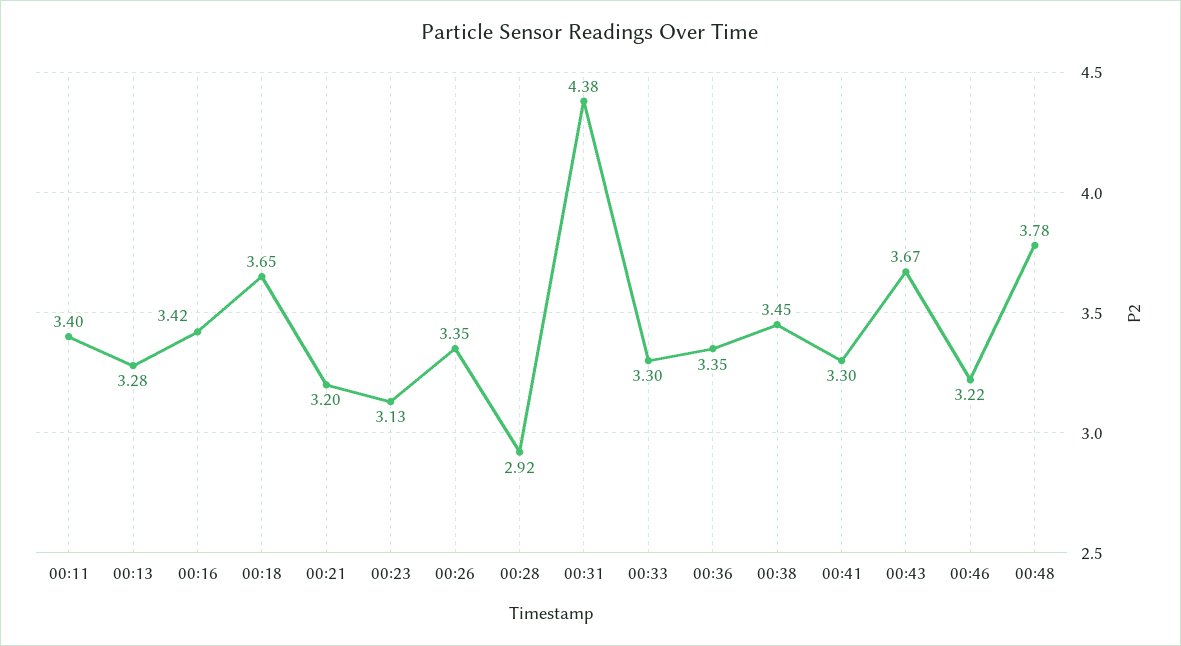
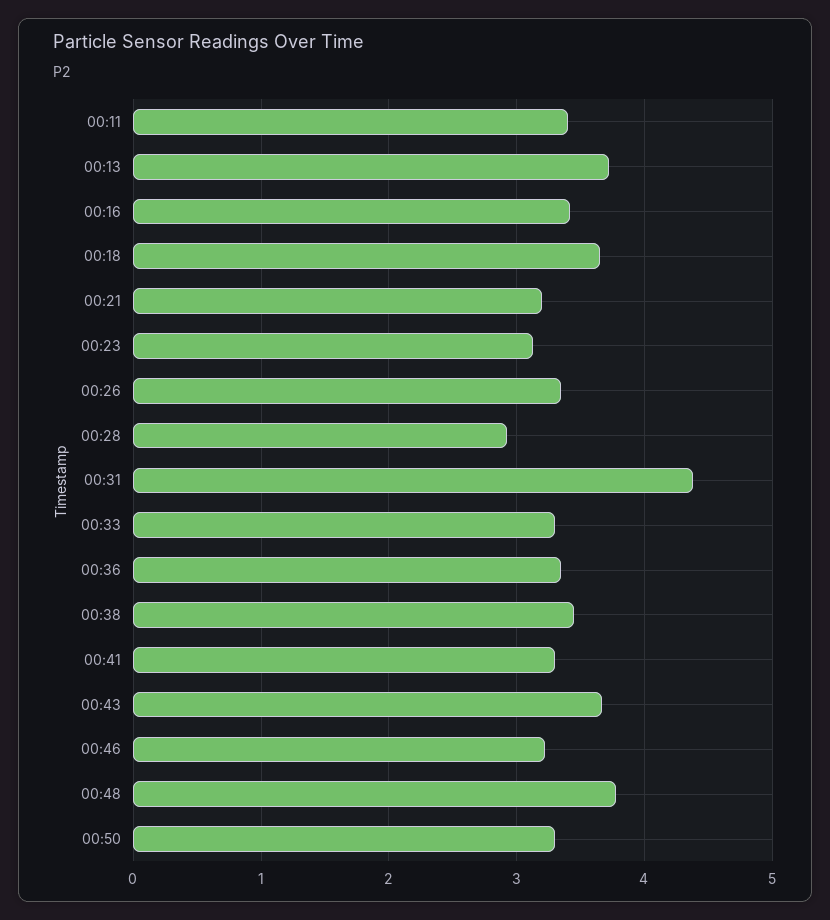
00:13: 3.28 -> 3.7
00:50: none -> 3.3

